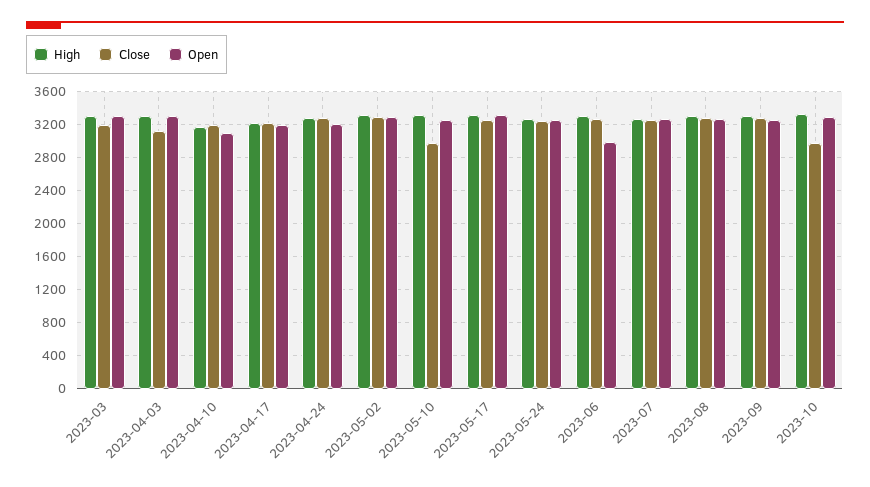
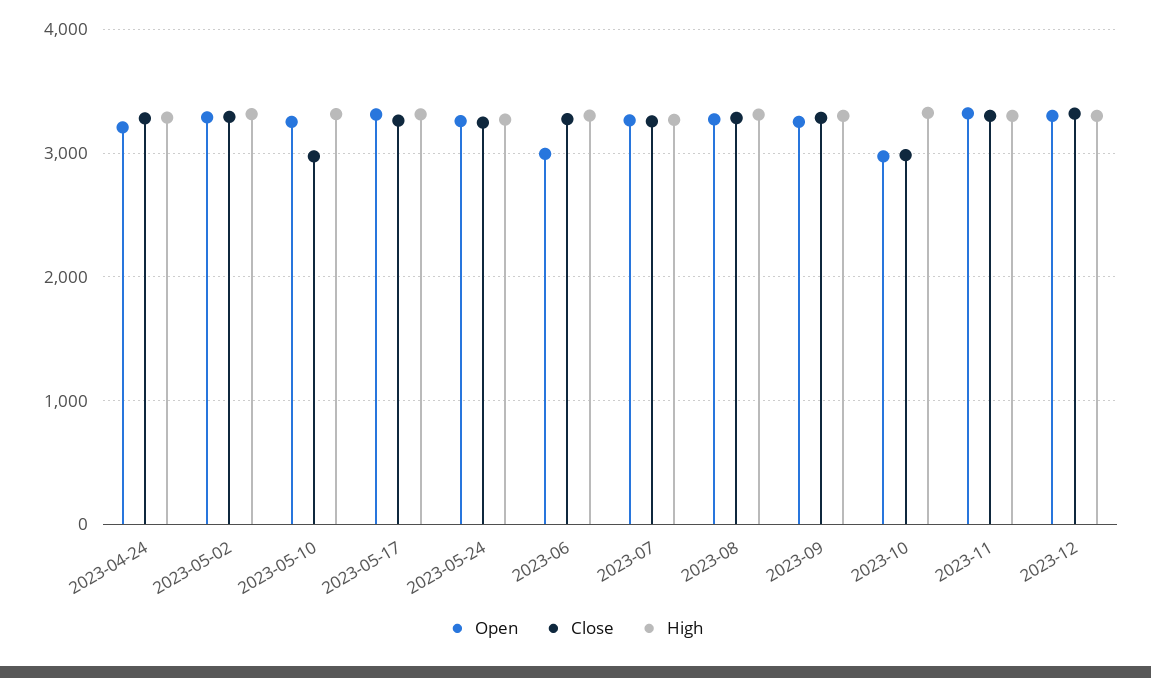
High, 2023-03: 3300 -> none
Close, 2023-03: 3200 -> none
Open, 2023-03: 3300 -> none
High, 2023-04-03: 3300 -> none
Close, 2023-04-03: 3100 -> none
Open, 2023-04-03: 3300 -> none
High, 2023-04-10: 3200 -> none
Close, 2023-04-10: 3200 -> none
Open, 2023-04-10: 3100 -> none
High, 2023-04-17: 3200 -> none
Close, 2023-04-17: 3200 -> none
Open, 2023-04-17: 3200 -> none
Open, 2023-10: 3300 -> 3000
Open, 2023-11: none -> 3300
Close, 2023-11: none -> 3300
High, 2023-11: none -> 3300
Open, 2023-12: none -> 3300
Close, 2023-12: none -> 3300
High, 2023-12: none -> 3300

